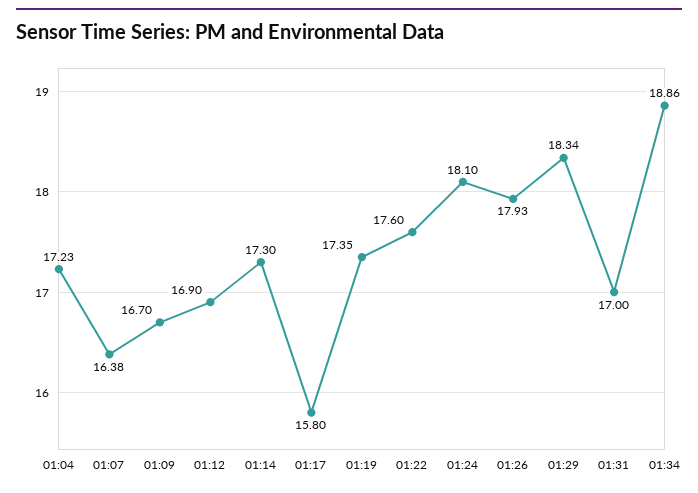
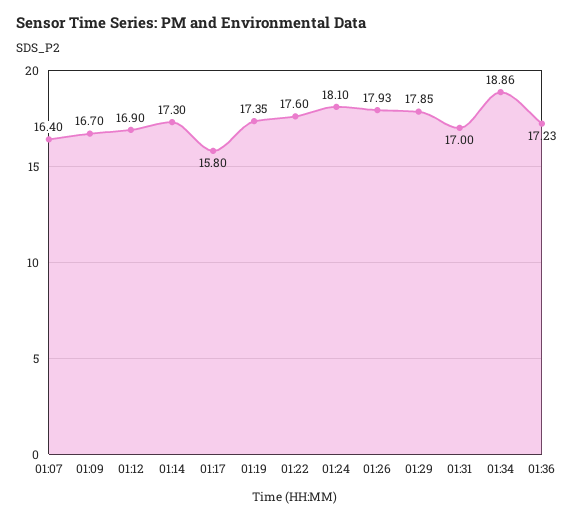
01:04: 17.23 -> none
01:07: 16.38 -> 16.4
01:29: 18.34 -> 17.85
01:36: none -> 17.23

